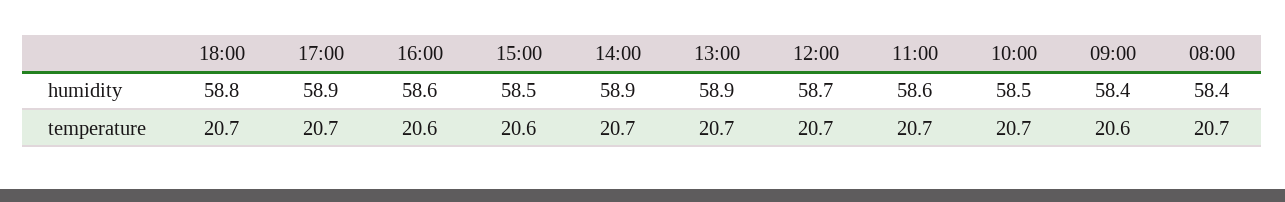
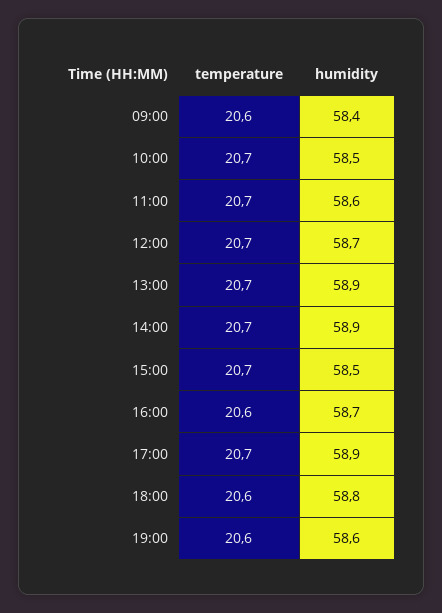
16:00, humidity: 58.6 -> 58.7
08:00, humidity: 58.4 -> none
18:00, temperature: 20.7 -> 20.6
15:00, temperature: 20.6 -> 20.7
08:00, temperature: 20.7 -> none
19:00, temperature: none -> 20.6
19:00, humidity: none -> 58.6

